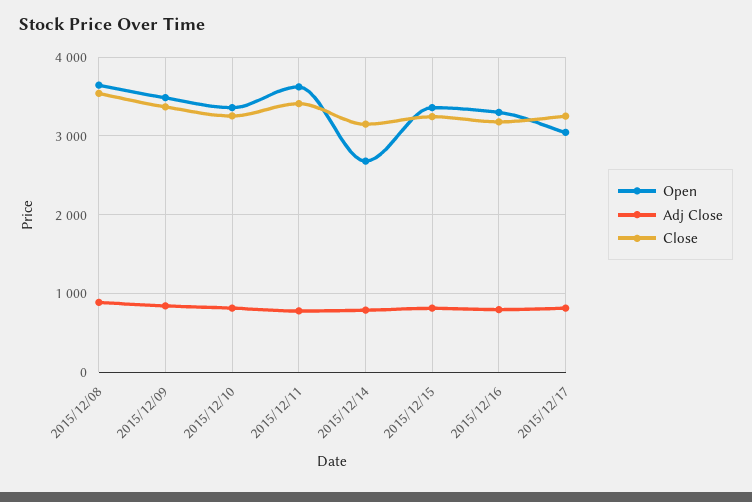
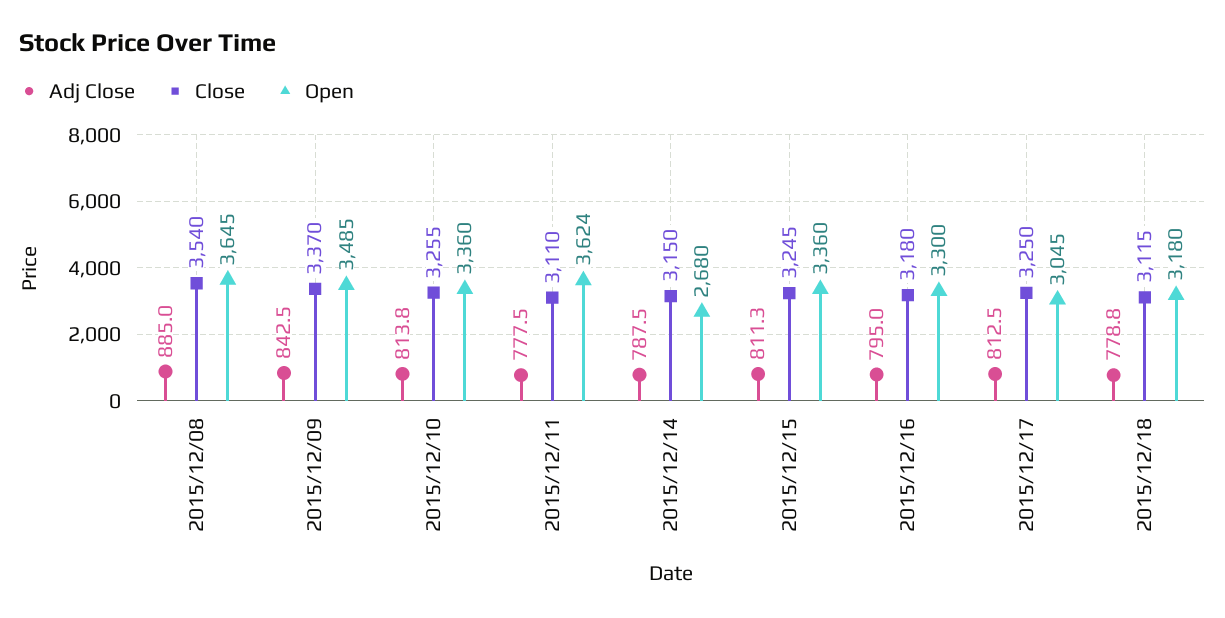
Close, 2015/12/11: 3400 -> 3110
Adj Close, 2015/12/18: none -> 778.8
Close, 2015/12/18: none -> 3115
Open, 2015/12/18: none -> 3180

